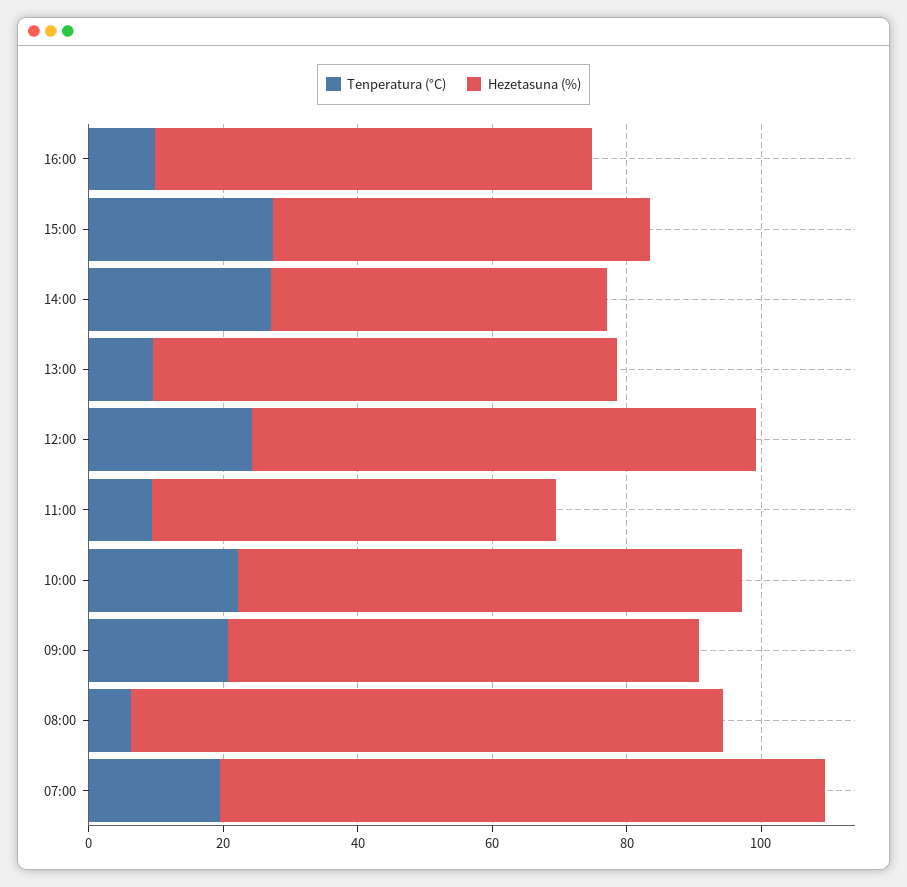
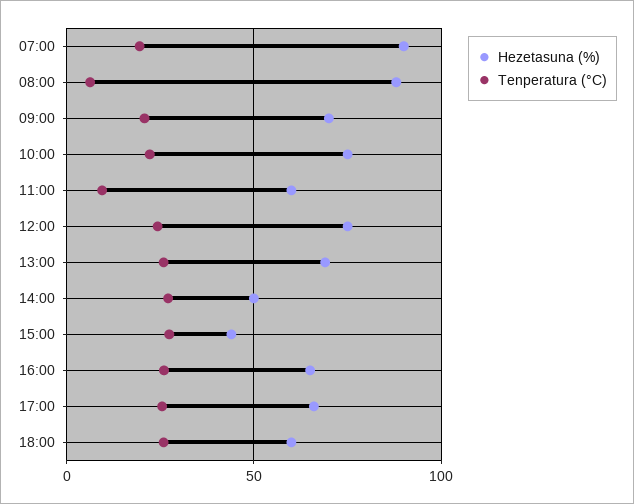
Tenperatura (°C), 16:00: 10 -> 25
Hezetasuna (%), 15:00: 55 -> 45
Tenperatura (°C), 13:00: 10 -> 25
Hezetasuna (%), 17:00: none -> 65
Tenperatura (°C), 17:00: none -> 25
Hezetasuna (%), 18:00: none -> 60
Tenperatura (°C), 18:00: none -> 25

